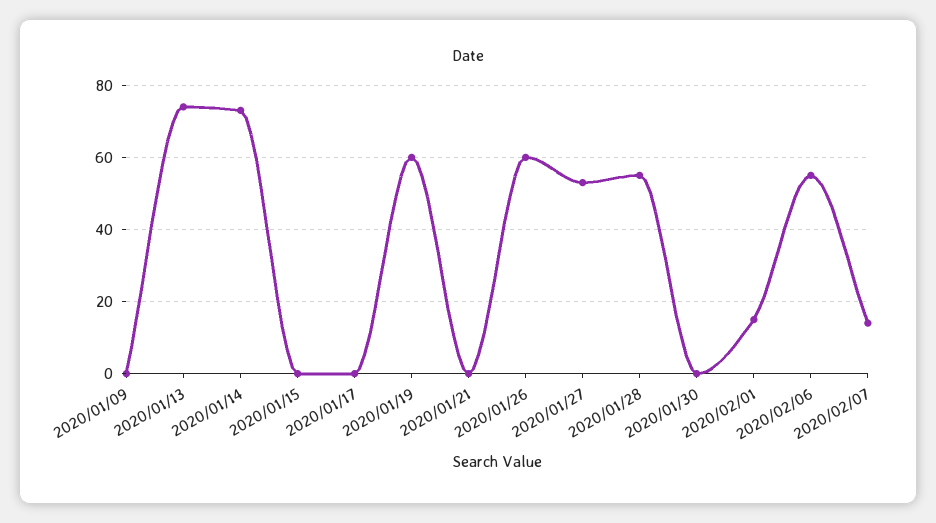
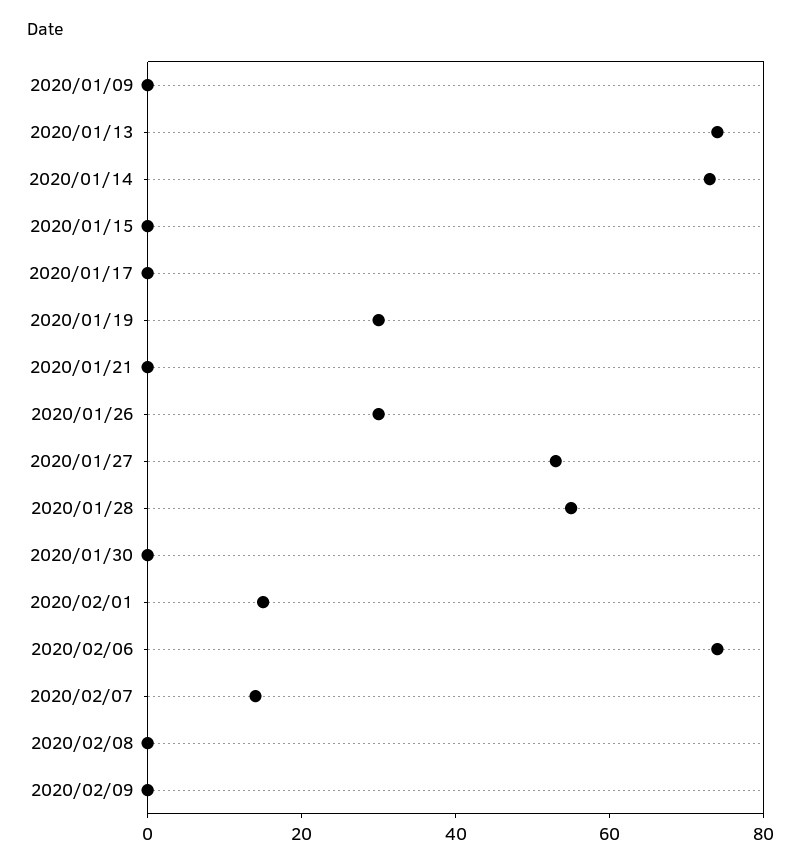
2020/01/19: 60 -> 30
2020/01/26: 60 -> 30
2020/02/06: 55 -> 75
2020/02/08: none -> 0
2020/02/09: none -> 0

